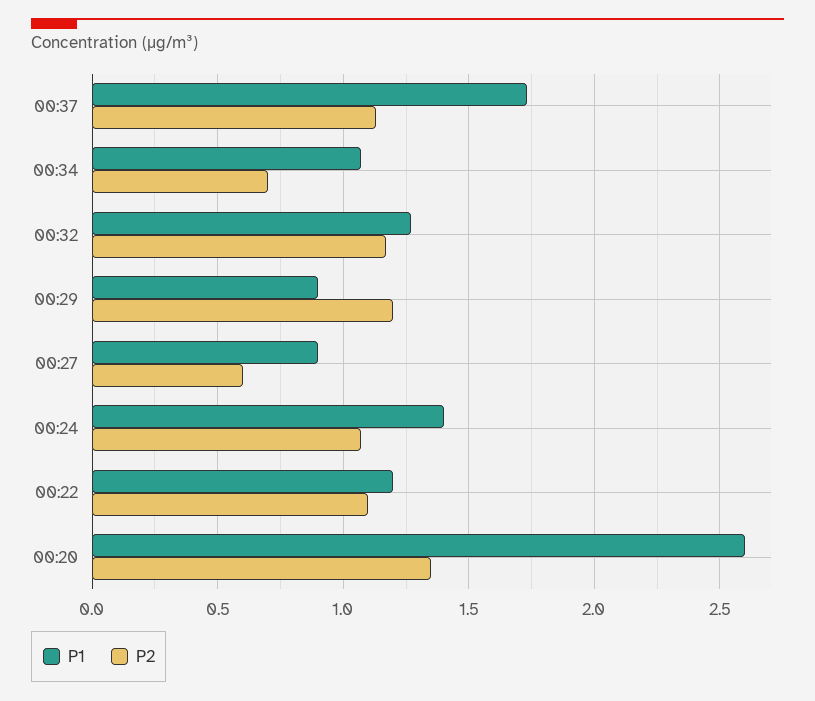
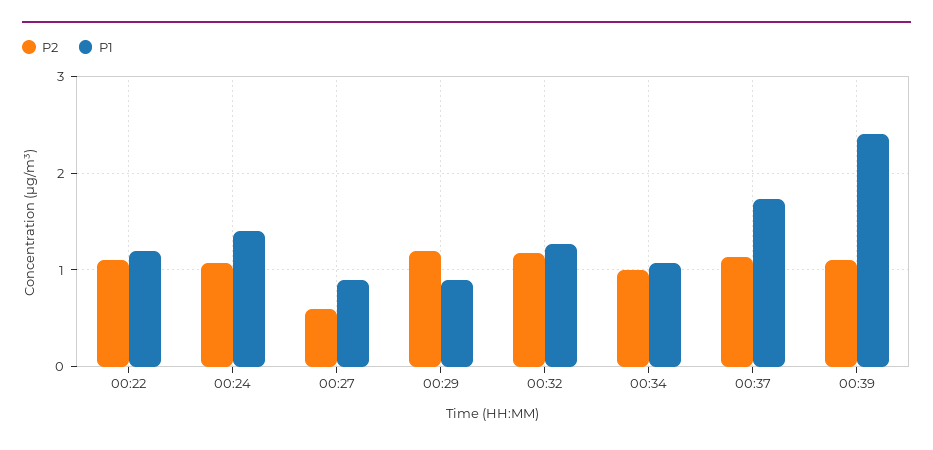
P2, 00:34: 0.7 -> 1
P1, 00:20: 2.6 -> none
P2, 00:20: 1.35 -> none
P2, 00:39: none -> 1.1
P1, 00:39: none -> 2.4

